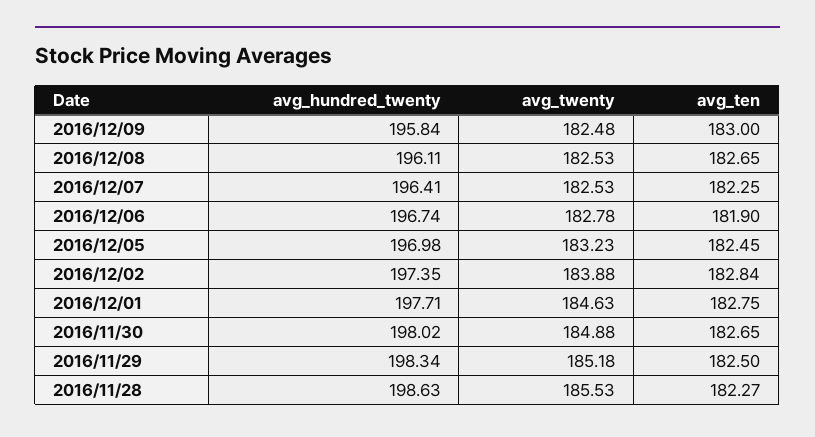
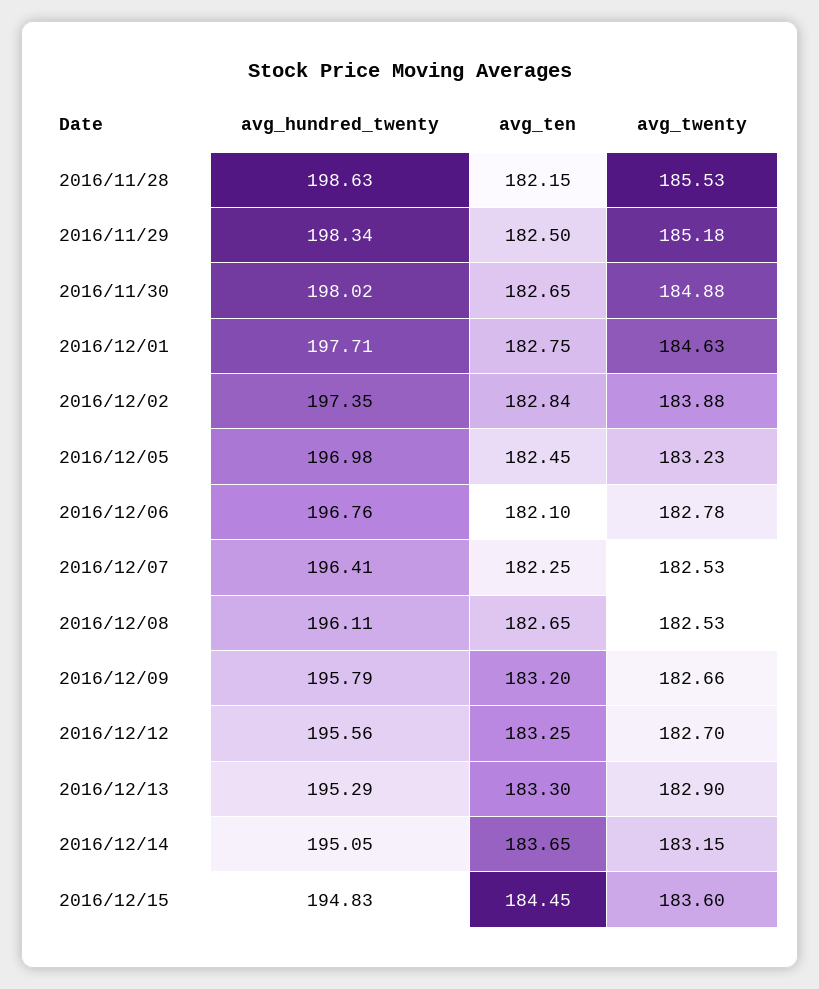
avg_hundred_twenty, 2016/12/09: 195.84 -> 195.79
avg_twenty, 2016/12/09: 182.48 -> 182.66
avg_ten, 2016/12/09: 183 -> 183.2
avg_hundred_twenty, 2016/12/06: 196.74 -> 196.76
avg_ten, 2016/12/06: 181.9 -> 182.1
avg_ten, 2016/11/28: 182.27 -> 182.15
avg_hundred_twenty, 2016/12/12: none -> 195.56
avg_ten, 2016/12/12: none -> 183.25
avg_twenty, 2016/12/12: none -> 182.7
avg_hundred_twenty, 2016/12/13: none -> 195.29
avg_ten, 2016/12/13: none -> 183.3
avg_twenty, 2016/12/13: none -> 182.9
avg_hundred_twenty, 2016/12/14: none -> 195.05
avg_ten, 2016/12/14: none -> 183.65
avg_twenty, 2016/12/14: none -> 183.15
avg_hundred_twenty, 2016/12/15: none -> 194.83
avg_ten, 2016/12/15: none -> 184.45
avg_twenty, 2016/12/15: none -> 183.6

